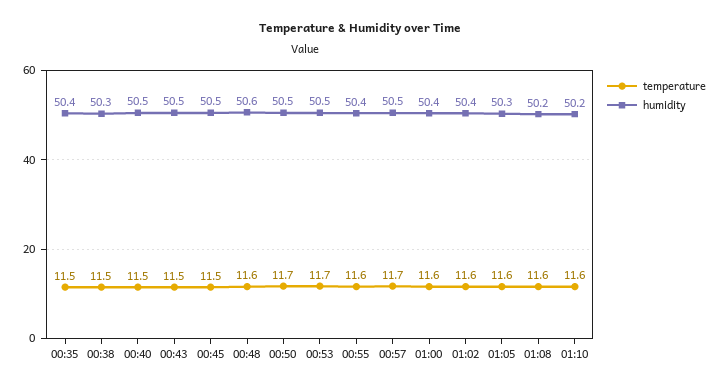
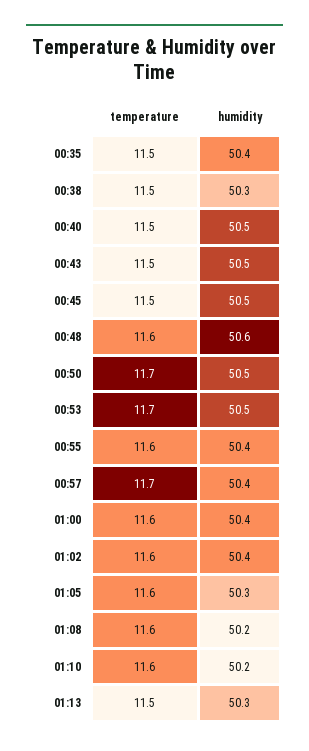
humidity, 00:57: 50.5 -> 50.4
temperature, 01:13: none -> 11.5
humidity, 01:13: none -> 50.3

